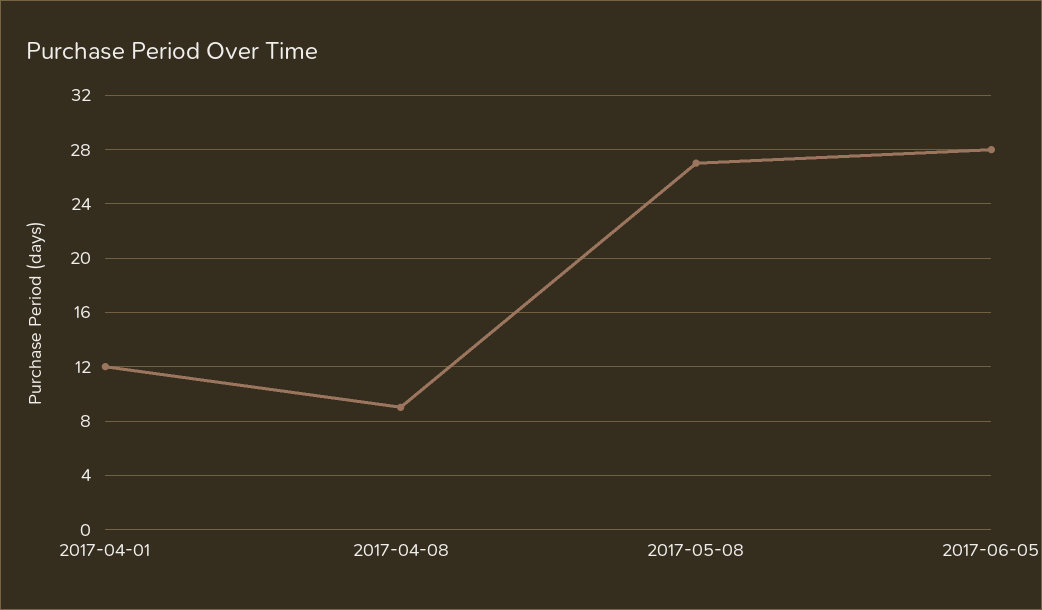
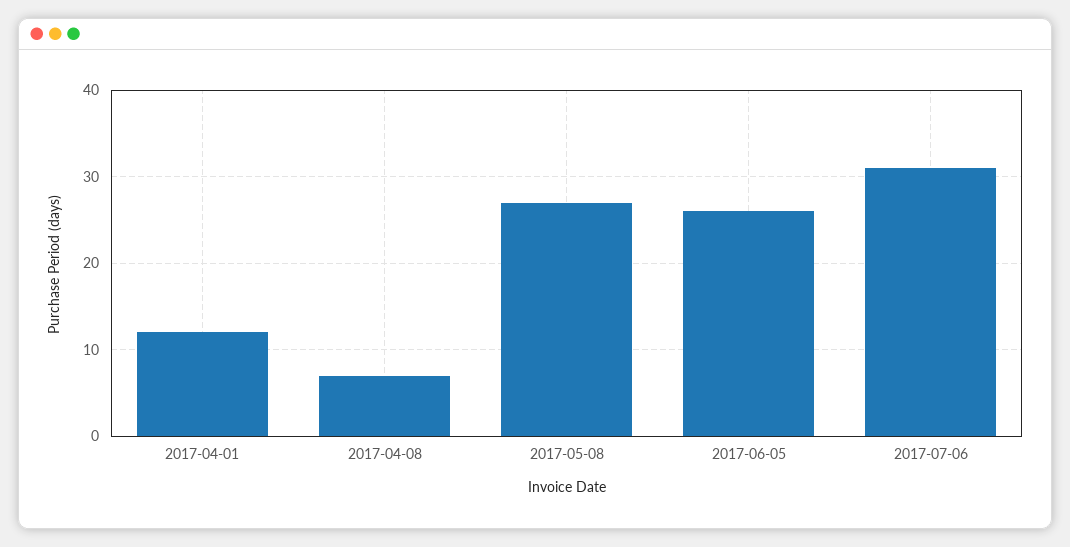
2017-04-08: 9 -> 7
2017-06-05: 28 -> 26
2017-07-06: none -> 31

